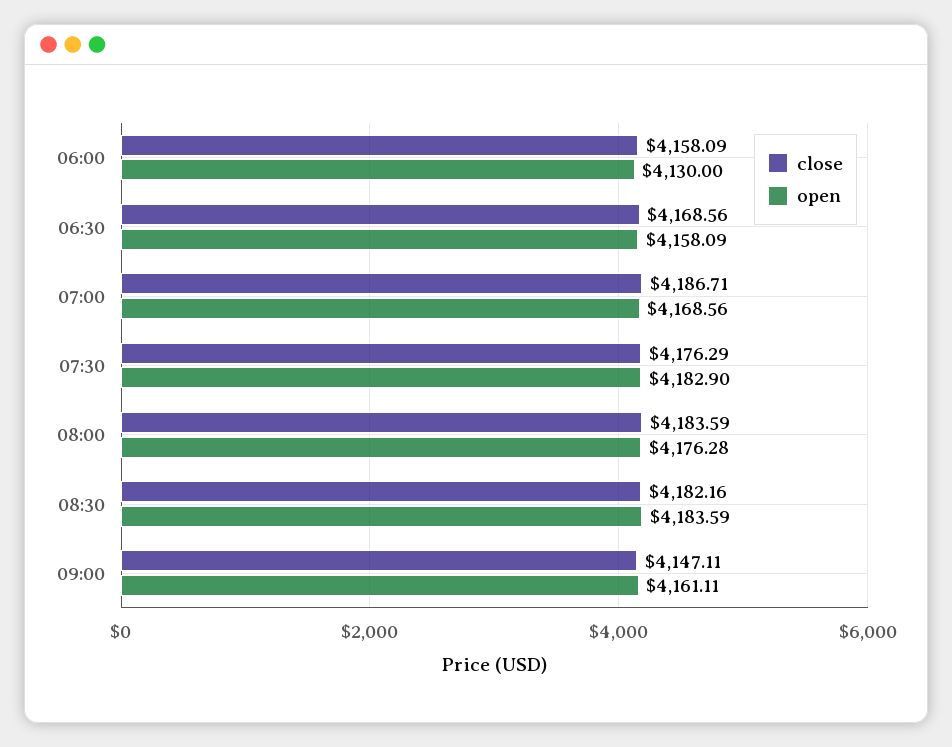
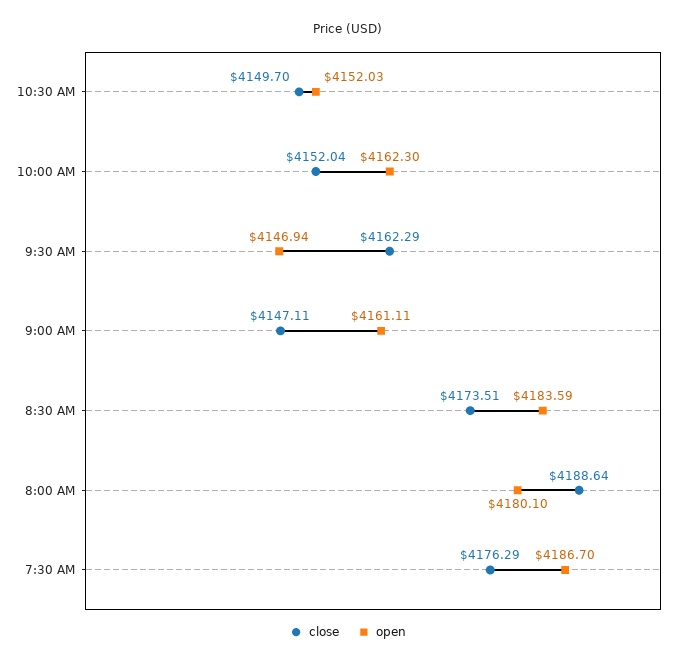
close, 06:00: 4158.09 -> none
open, 06:00: 4130 -> none
close, 06:30: 4168.56 -> none
open, 06:30: 4158.09 -> none
close, 07:00: 4186.71 -> none
open, 07:00: 4168.56 -> none
open, 07:30: 4182.9 -> 4186.7
close, 08:00: 4183.59 -> 4188.64
open, 08:00: 4176.28 -> 4180.1
close, 08:30: 4182.16 -> 4173.51
close, 10:30 AM: none -> 4149.7
open, 10:30 AM: none -> 4152.03
close, 10:00 AM: none -> 4152.04
open, 10:00 AM: none -> 4162.3
close, 9:30 AM: none -> 4162.29
open, 9:30 AM: none -> 4146.94

